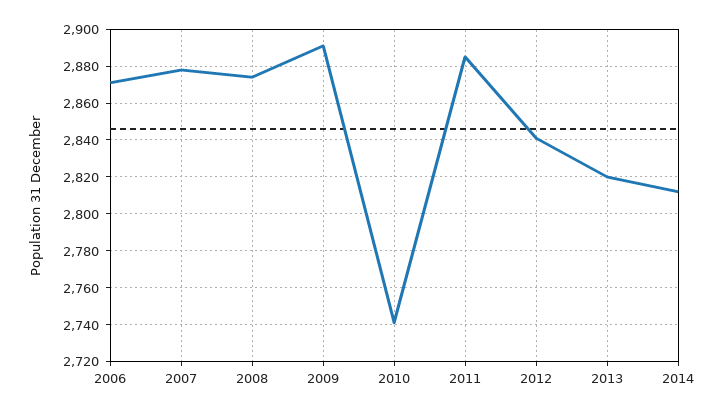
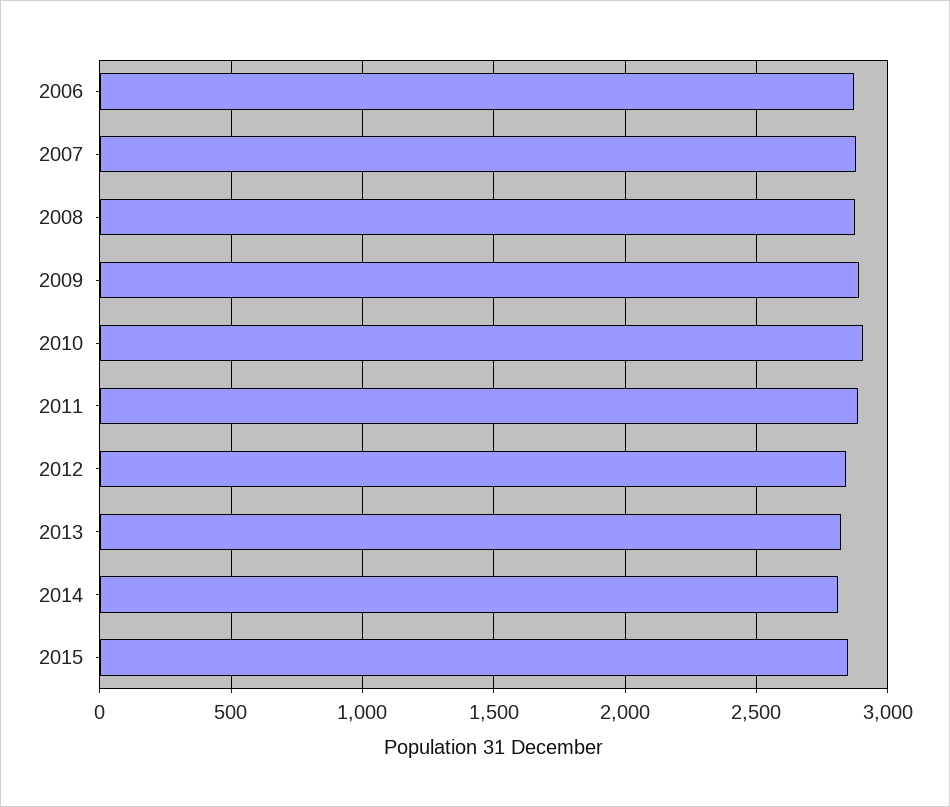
2010: 2740 -> 2900
2015: none -> 2850

